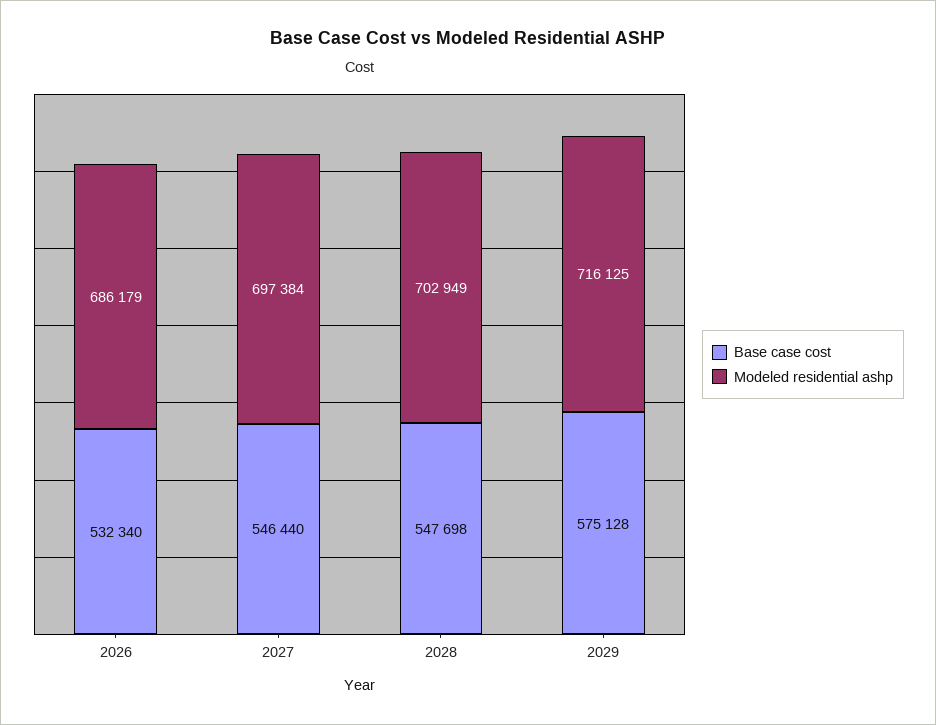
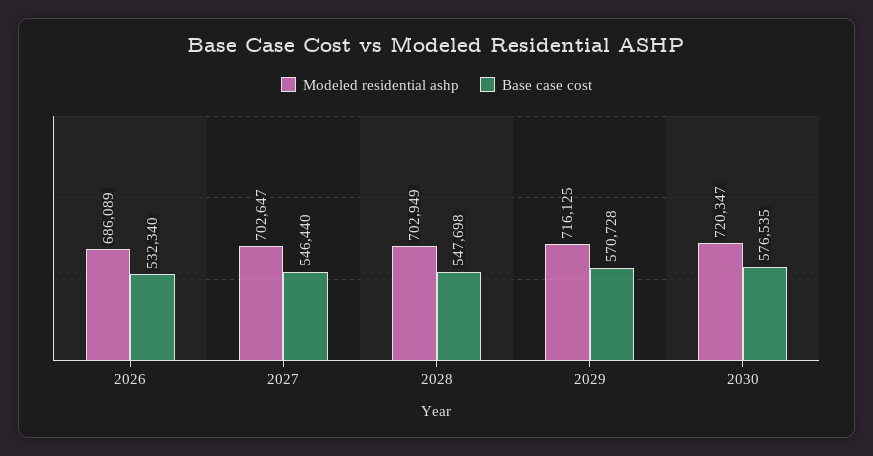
Modeled residential ashp, 2026: 686179 -> 686089
Modeled residential ashp, 2027: 697384 -> 702647
Base case cost, 2029: 575128 -> 570728
Modeled residential ashp, 2030: none -> 720347
Base case cost, 2030: none -> 576535

